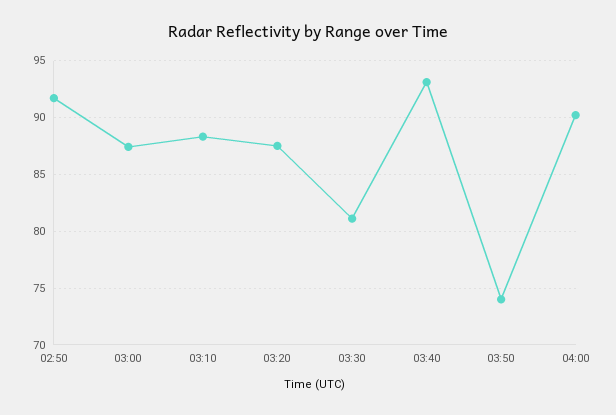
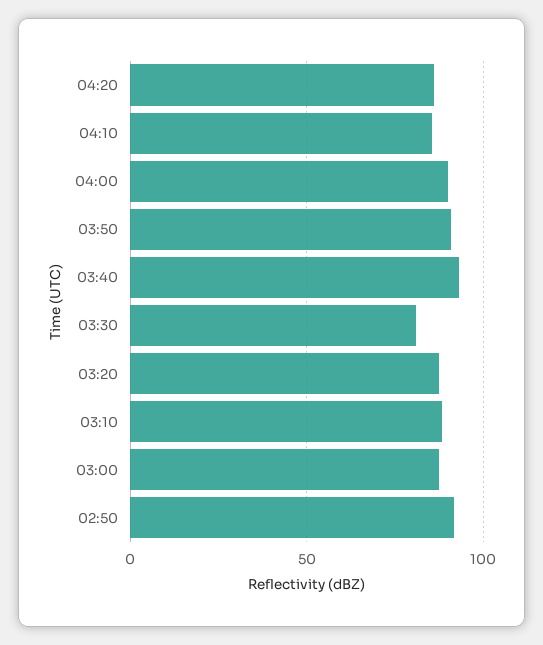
03:50: 74 -> 90
04:20: none -> 85
04:10: none -> 85

